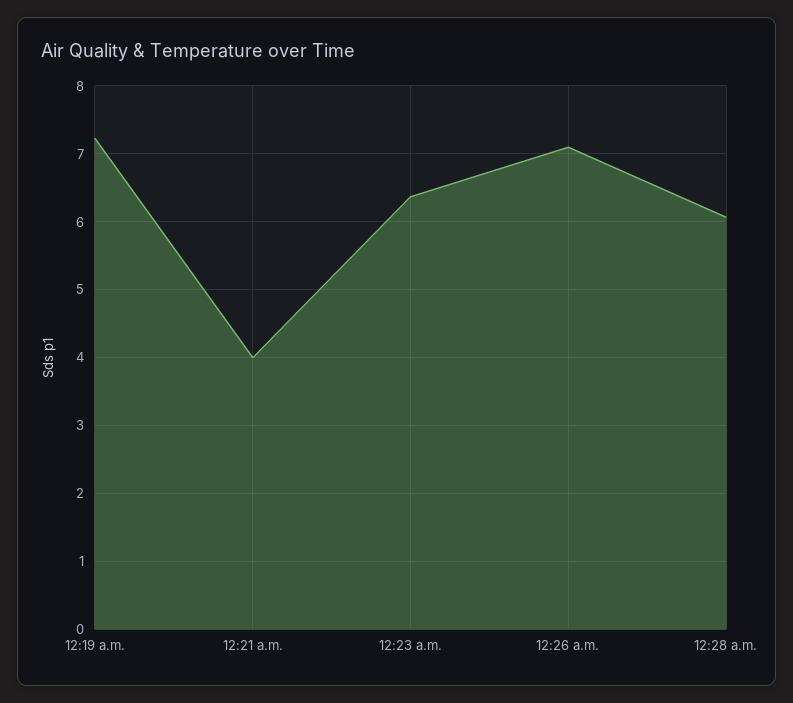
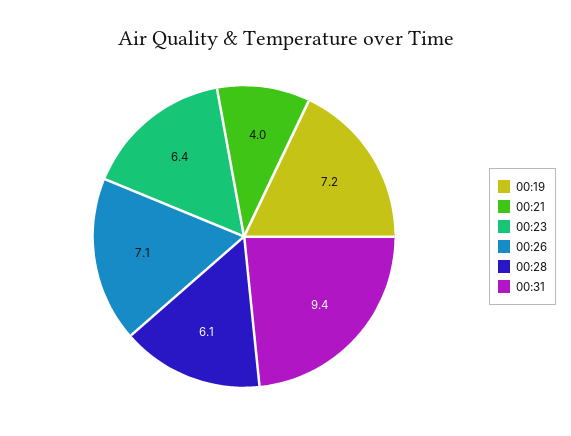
00:31: none -> 9.4

